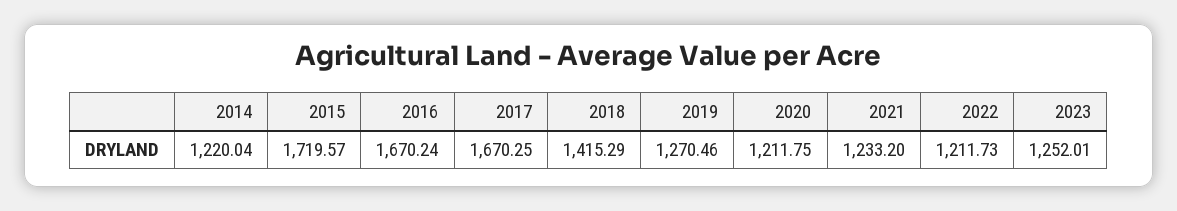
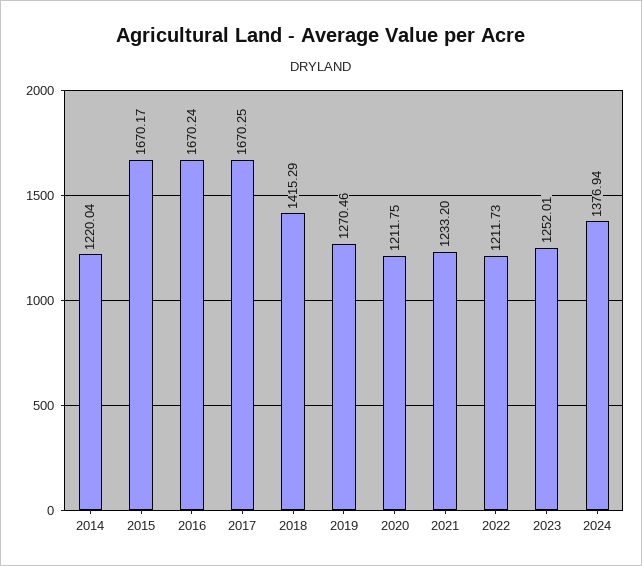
2015: 1719.57 -> 1670.17
2024: none -> 1376.94

